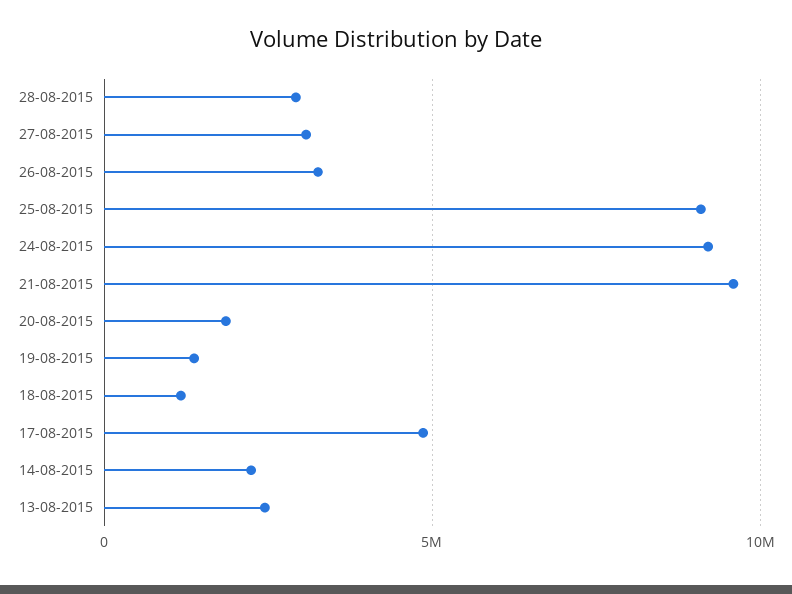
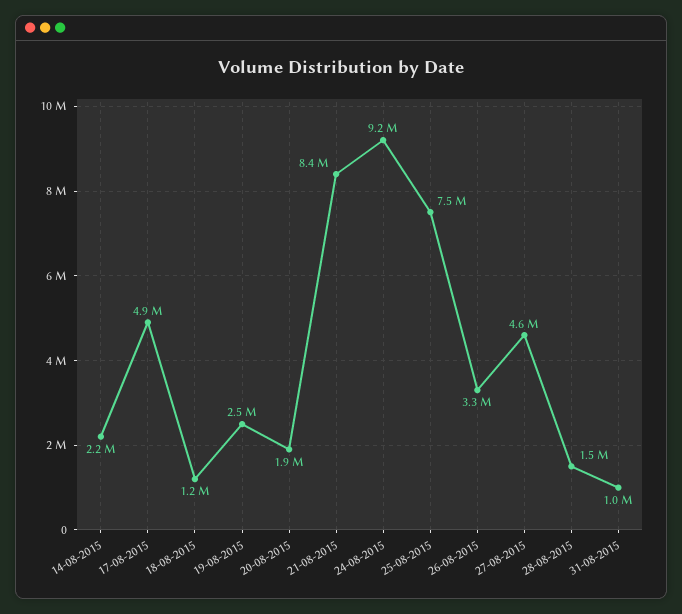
28-08-2015: 3000000 -> 1500000
27-08-2015: 3000000 -> 4600000
25-08-2015: 9000000 -> 7500000
21-08-2015: 9500000 -> 8400000
19-08-2015: 1500000 -> 2500000
13-08-2015: 2500000 -> none
31-08-2015: none -> 1000000

